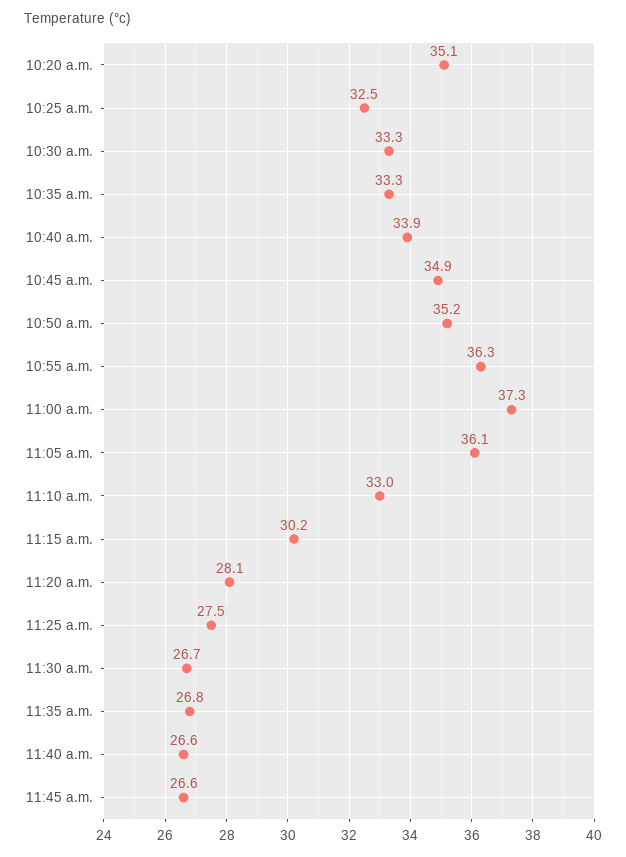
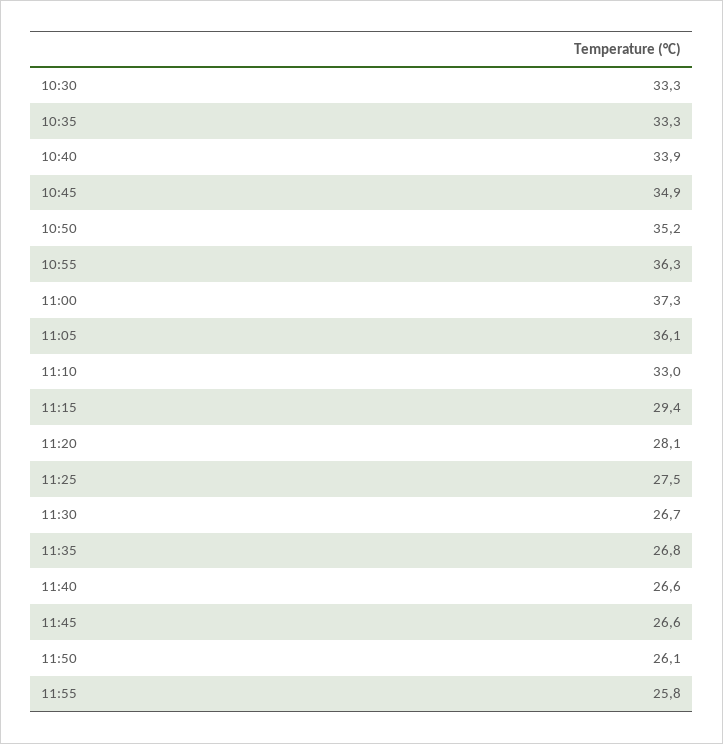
10:20 a.m.: 35.1 -> none
10:25 a.m.: 32.5 -> none
11:15 a.m.: 30.2 -> 29.4
11:50: none -> 26.1
11:55: none -> 25.8

